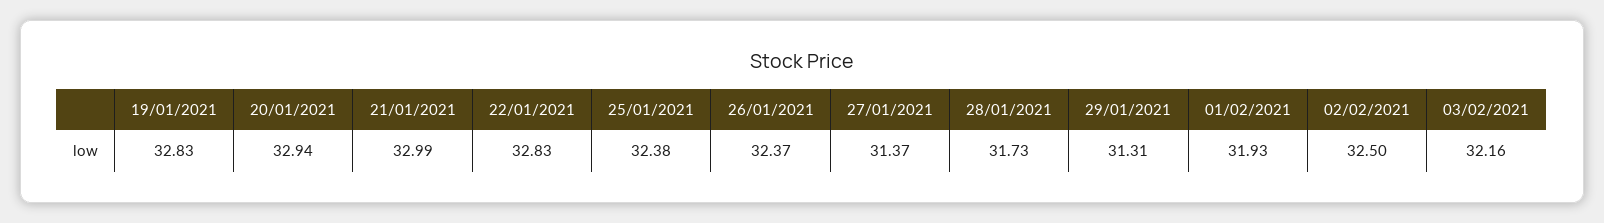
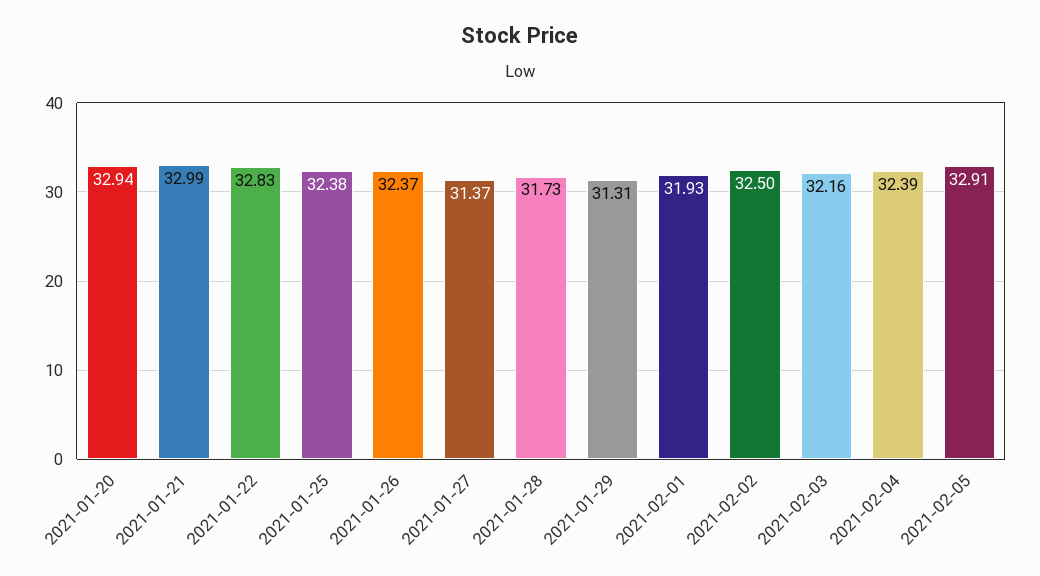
19/01/2021: 32.83 -> none
2021-02-04: none -> 32.39
2021-02-05: none -> 32.91

